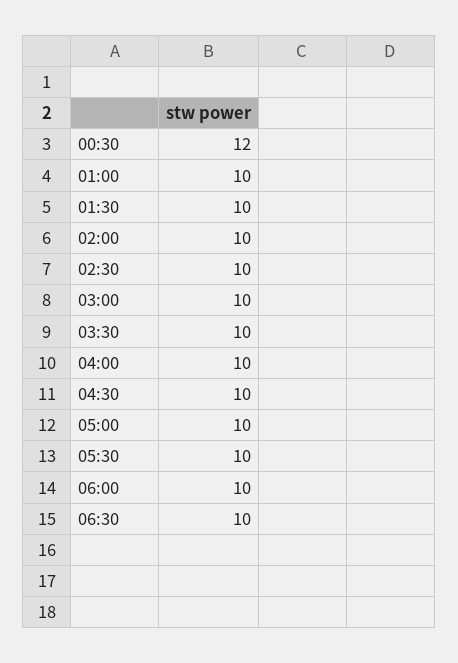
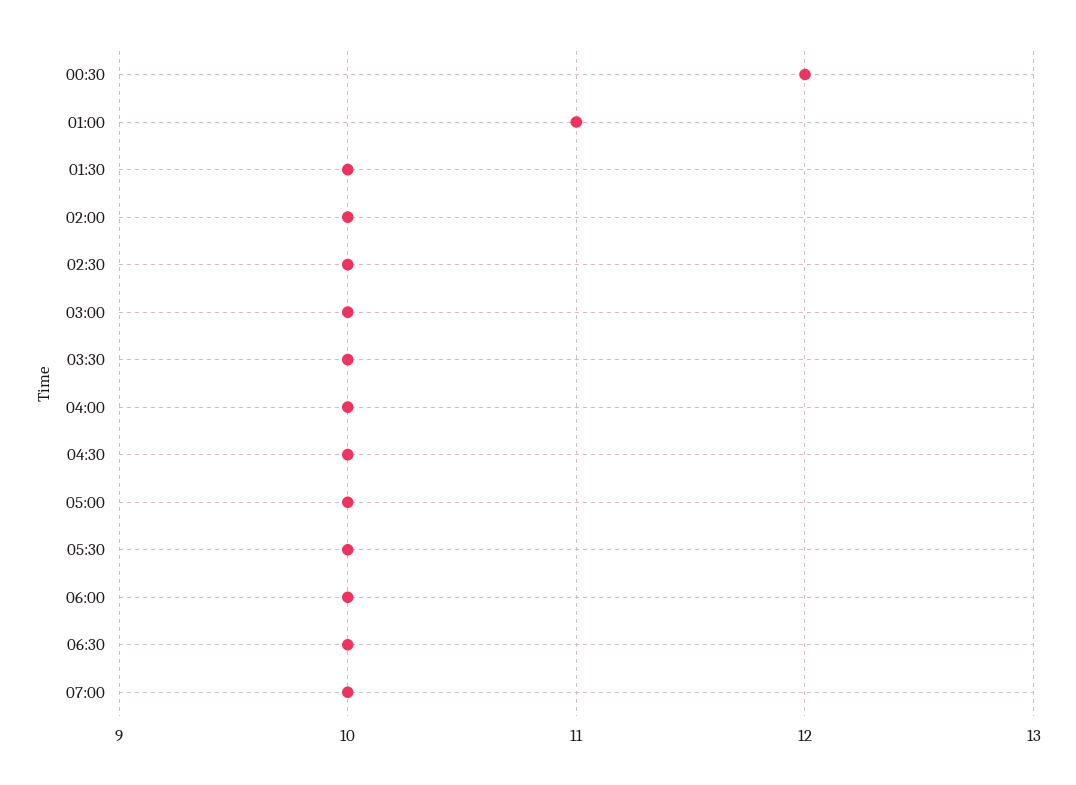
01:00: 10 -> 11
07:00: none -> 10

